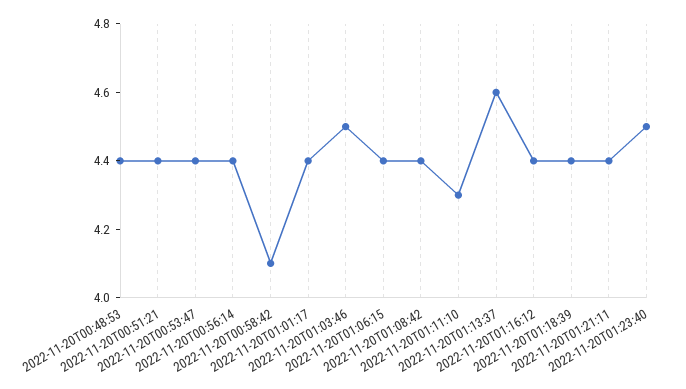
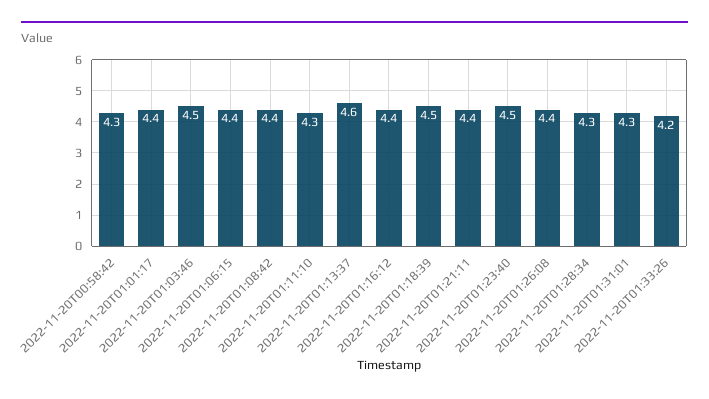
2022-11-20T00:48:53: 4.4 -> none
2022-11-20T00:51:21: 4.4 -> none
2022-11-20T00:53:47: 4.4 -> none
2022-11-20T00:56:14: 4.4 -> none
2022-11-20T00:58:42: 4.1 -> 4.3
2022-11-20T01:18:39: 4.4 -> 4.5
2022-11-20T01:26:08: none -> 4.4
2022-11-20T01:28:34: none -> 4.3
2022-11-20T01:31:01: none -> 4.3
2022-11-20T01:33:26: none -> 4.2

